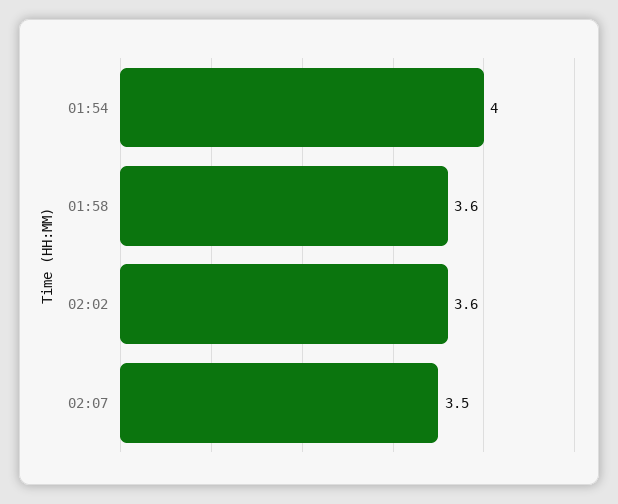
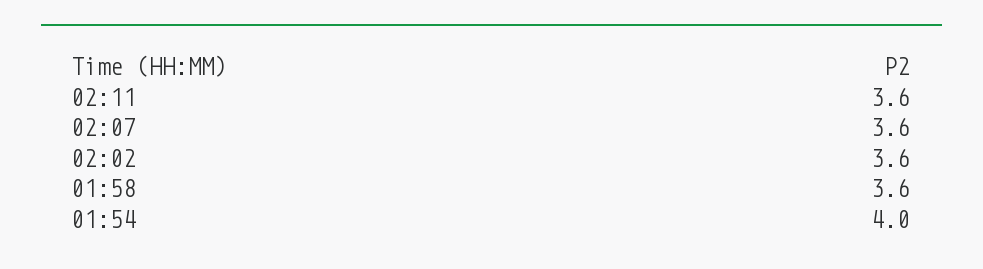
02:07: 3.5 -> 3.6
02:11: none -> 3.6

